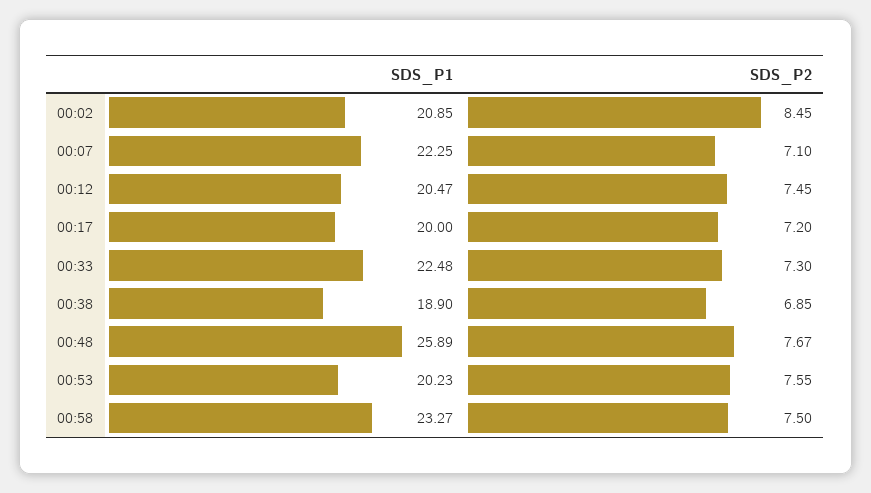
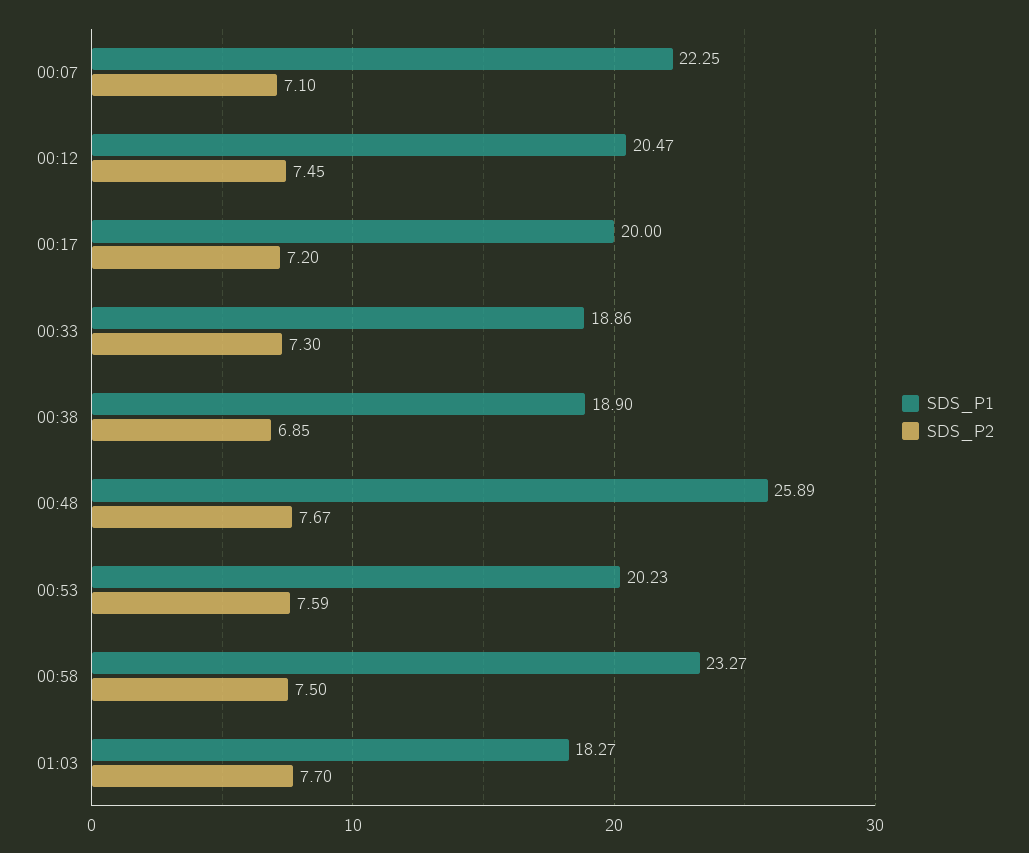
SDS_P1, 00:02: 20.85 -> none
SDS_P2, 00:02: 8.45 -> none
SDS_P1, 00:33: 22.48 -> 18.86
SDS_P2, 00:53: 7.55 -> 7.59
SDS_P1, 01:03: none -> 18.27
SDS_P2, 01:03: none -> 7.7

